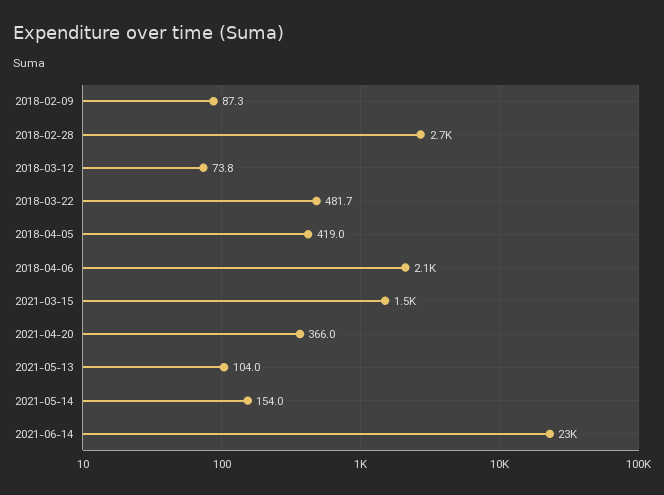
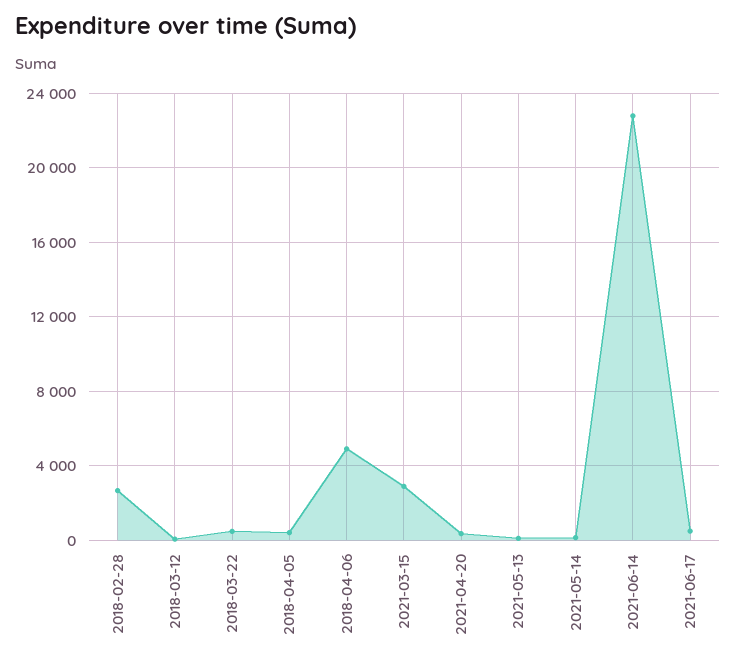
2018-02-09: 87.3 -> none
2018-04-06: 2100 -> 5000
2021-03-15: 1500 -> 3000
2021-06-17: none -> 500

